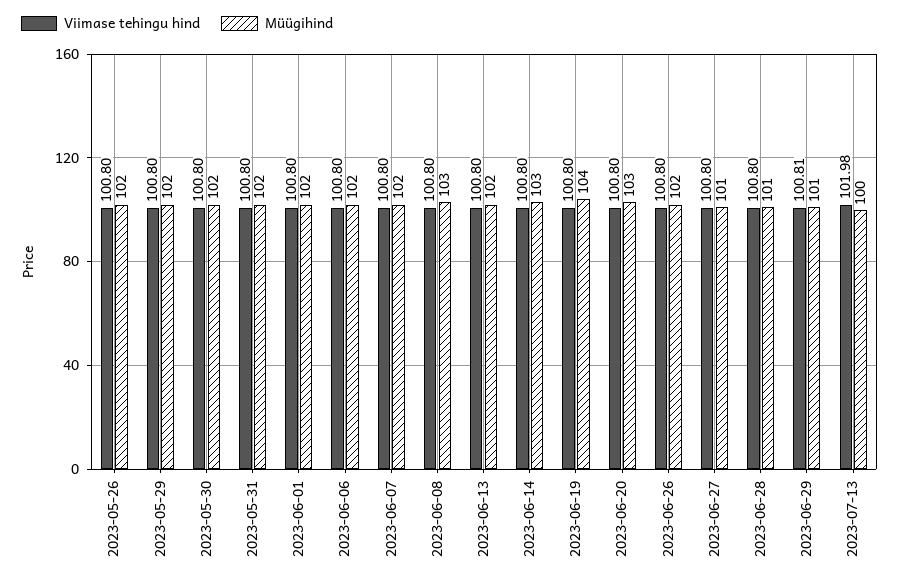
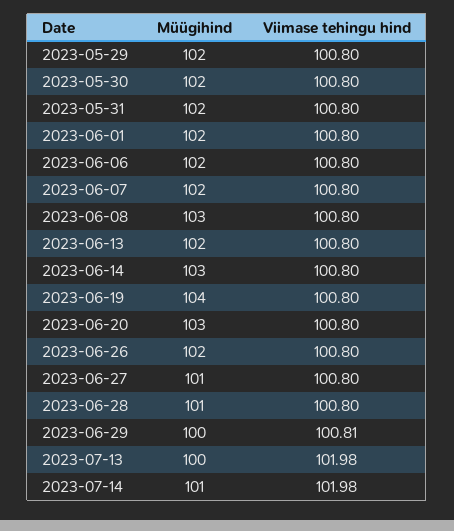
Viimase tehingu hind, 2023-05-26: 100.8 -> none
Müügihind, 2023-05-26: 102 -> none
Müügihind, 2023-06-29: 101 -> 100
Müügihind, 2023-07-14: none -> 101
Viimase tehingu hind, 2023-07-14: none -> 101.98

